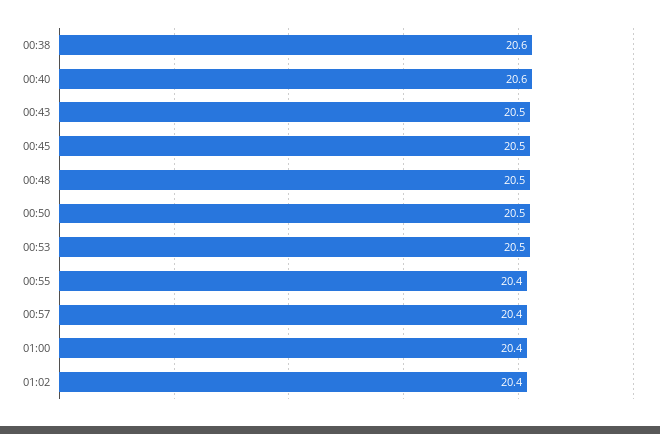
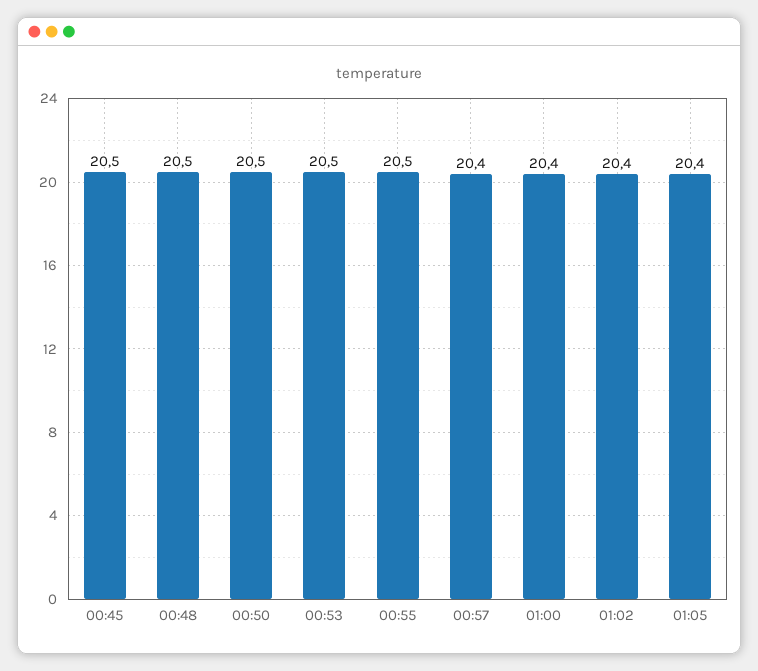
00:38: 20.6 -> none
00:40: 20.6 -> none
00:43: 20.5 -> none
00:55: 20.4 -> 20.5
01:05: none -> 20.4

